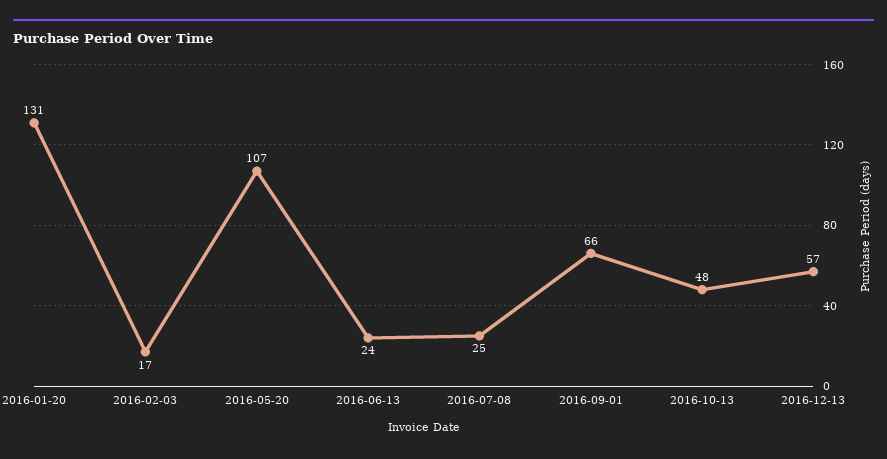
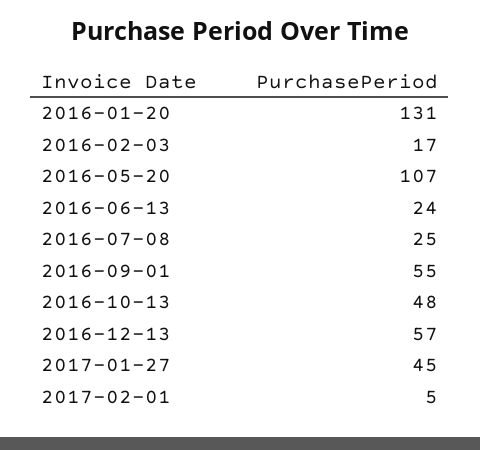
2016-09-01: 66 -> 55
2017-01-27: none -> 45
2017-02-01: none -> 5

